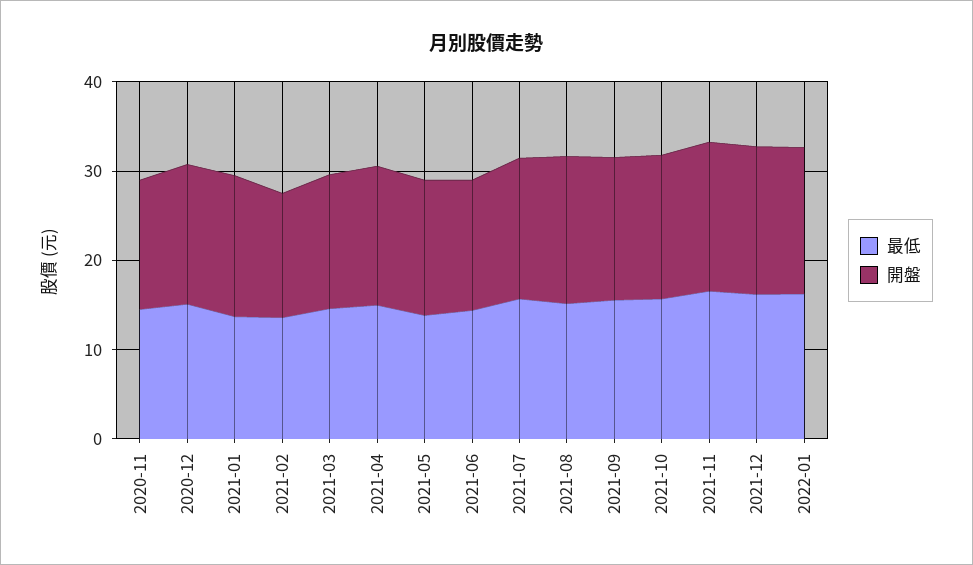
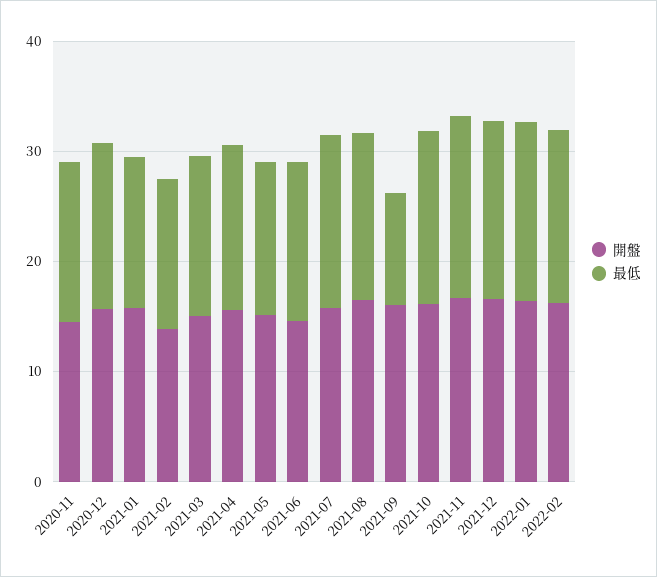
最低, 2021-09: 16 -> 10
開盤, 2022-02: none -> 16
最低, 2022-02: none -> 16

